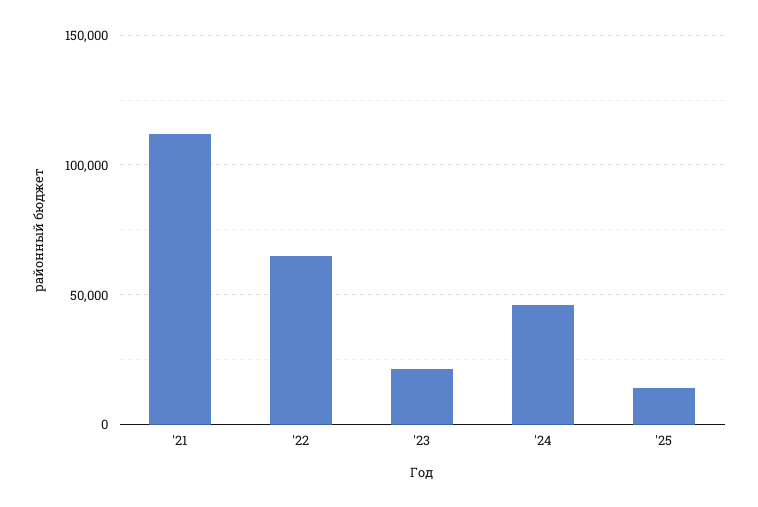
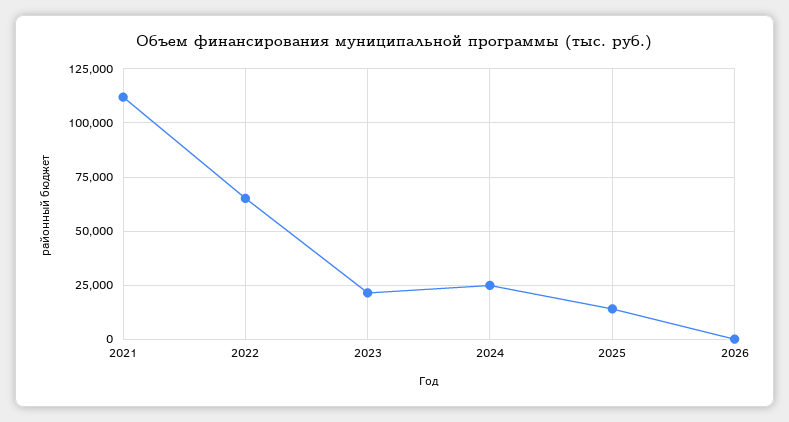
'24: 45000 -> 25000
2026: none -> 0

